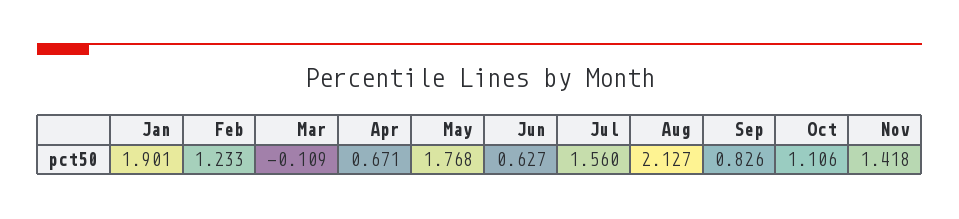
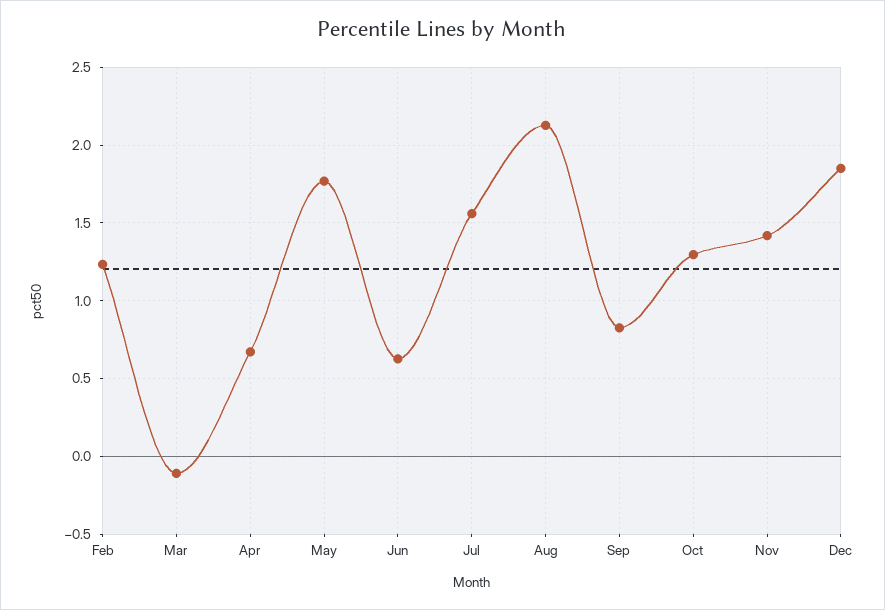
Jan: 1.901 -> none
Oct: 1.106 -> 1.3
Dec: none -> 1.85

